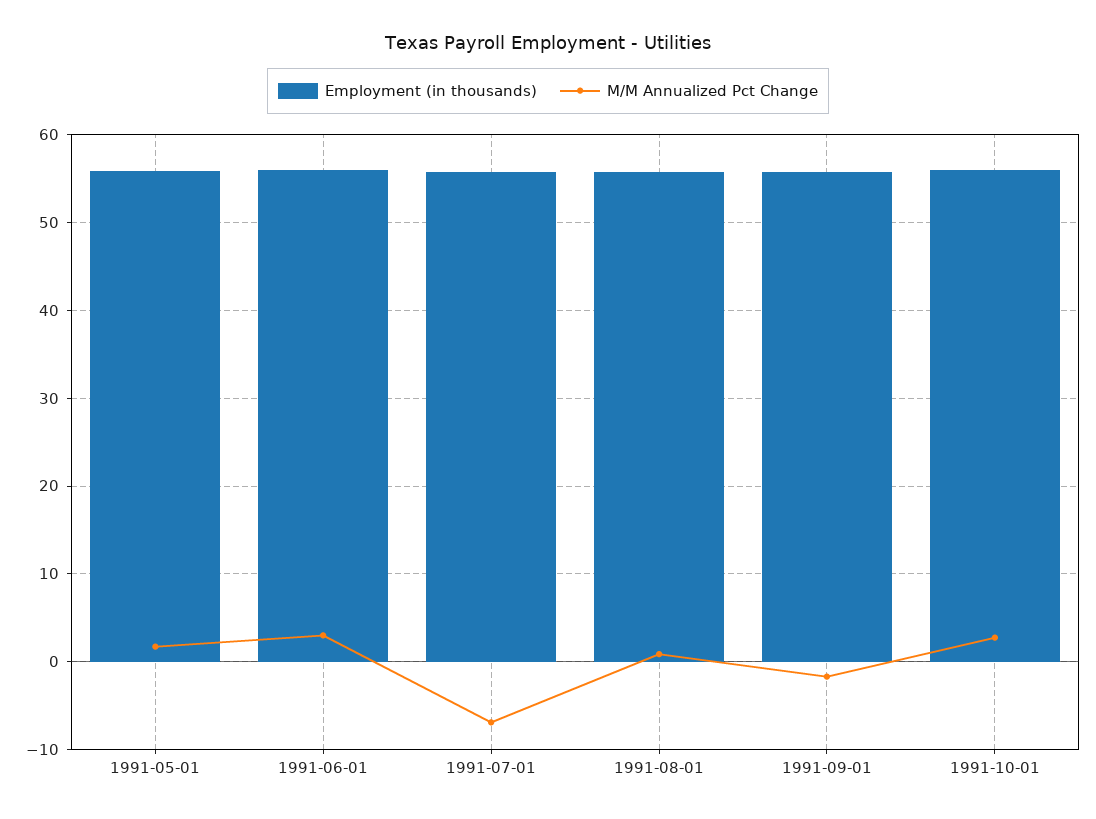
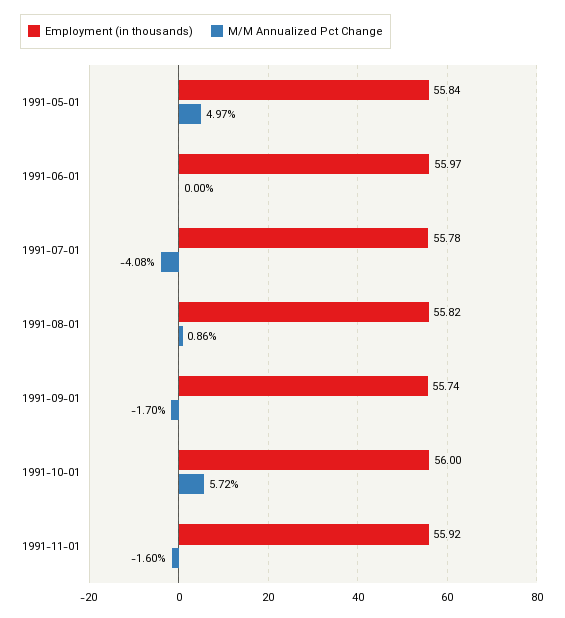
M/M Annualized Pct Change, 1991-05-01: 2 -> 4.97
M/M Annualized Pct Change, 1991-06-01: 3 -> 0
M/M Annualized Pct Change, 1991-07-01: -7 -> -4.08
M/M Annualized Pct Change, 1991-10-01: 3 -> 5.72
Employment (in thousands), 1991-11-01: none -> 55.92
M/M Annualized Pct Change, 1991-11-01: none -> -1.6

